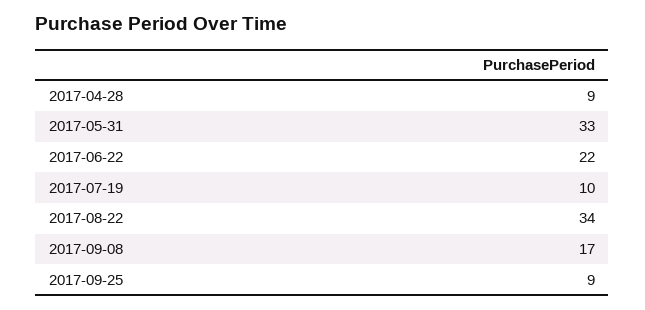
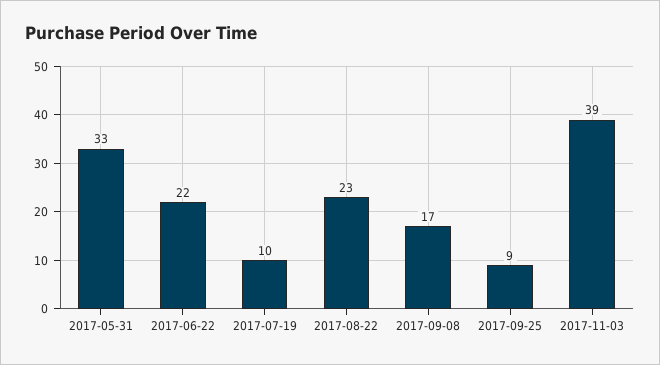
2017-04-28: 9 -> none
2017-08-22: 34 -> 23
2017-11-03: none -> 39

